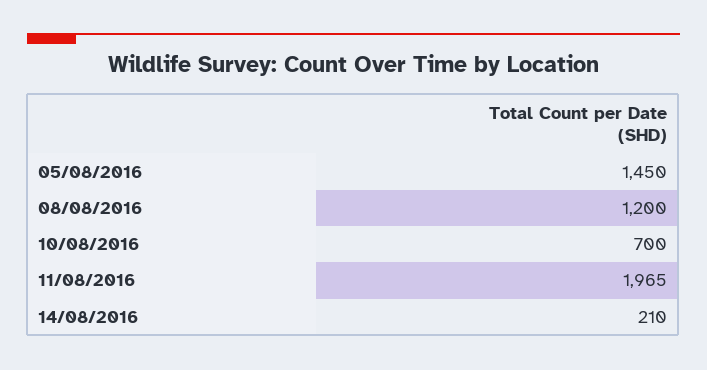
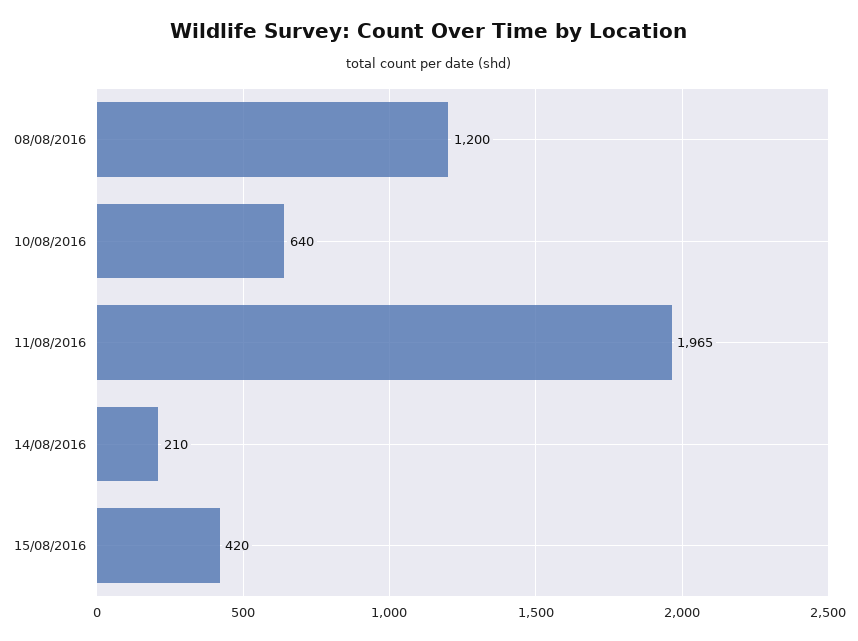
05/08/2016: 1450 -> none
10/08/2016: 700 -> 640
15/08/2016: none -> 420

